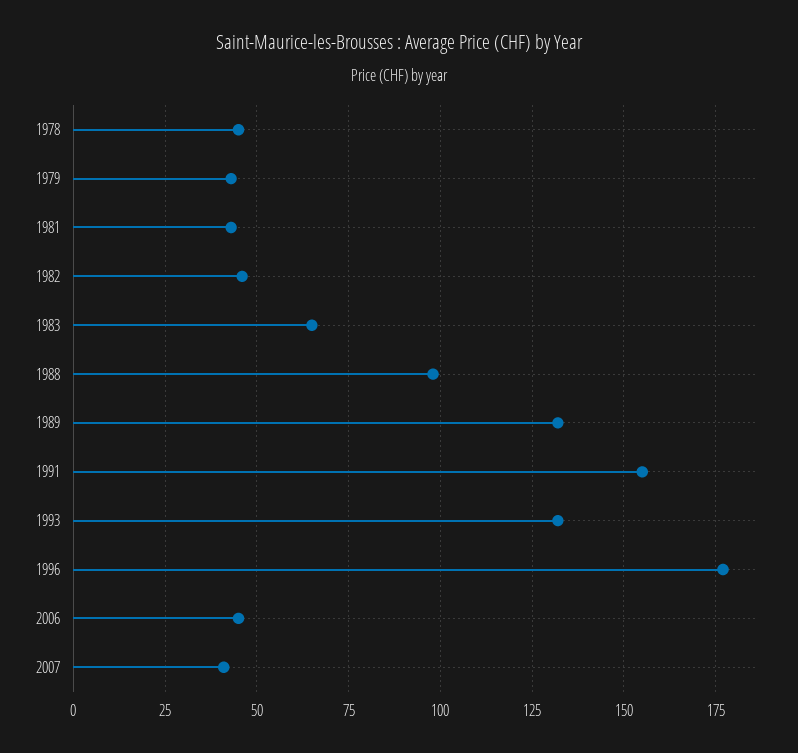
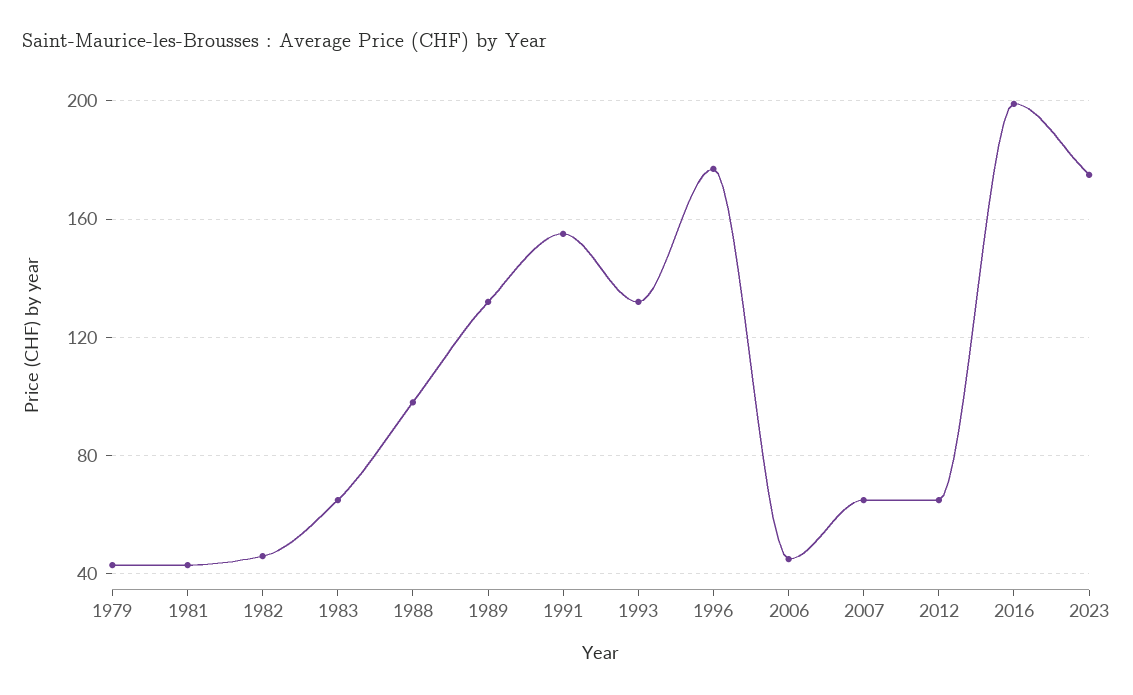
1978: 45 -> none
2007: 40 -> 65
2012: none -> 65
2016: none -> 200
2023: none -> 175

